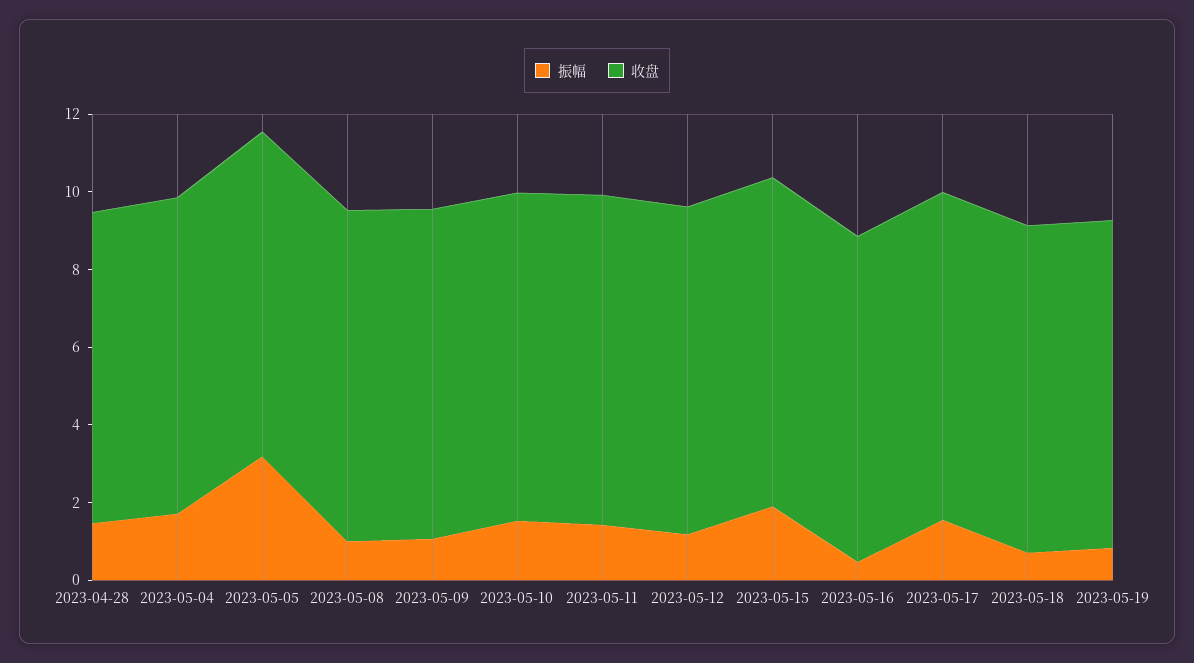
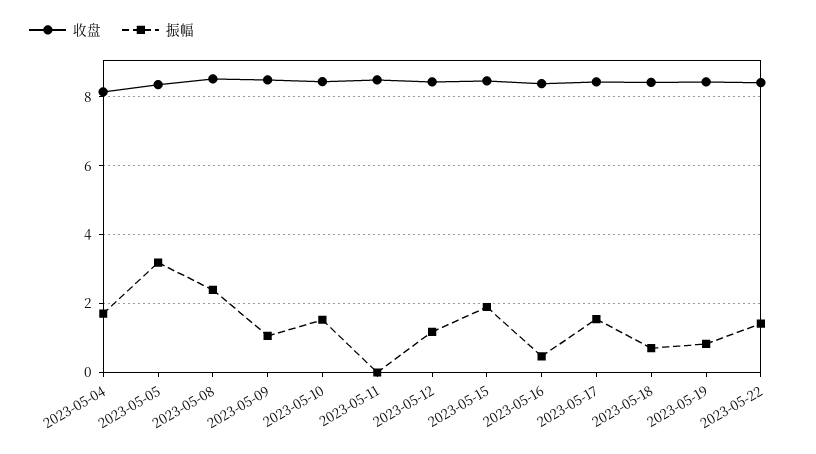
振幅, 2023-04-28: 1.5 -> none
收盘, 2023-04-28: 8 -> none
振幅, 2023-05-08: 1 -> 2.4
振幅, 2023-05-11: 1.5 -> 0
收盘, 2023-05-22: none -> 8.4
振幅, 2023-05-22: none -> 1.4

